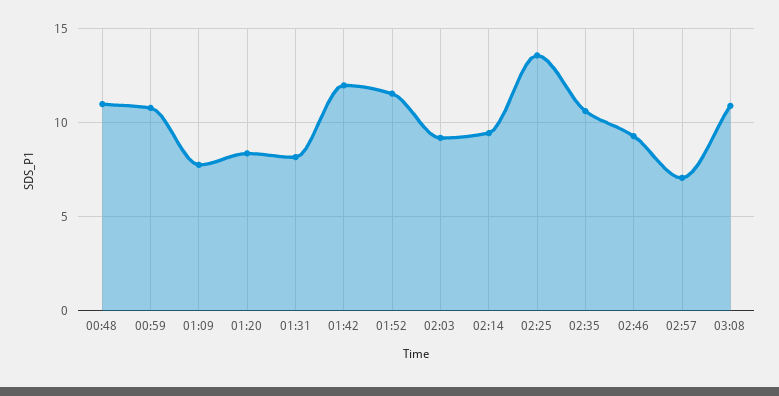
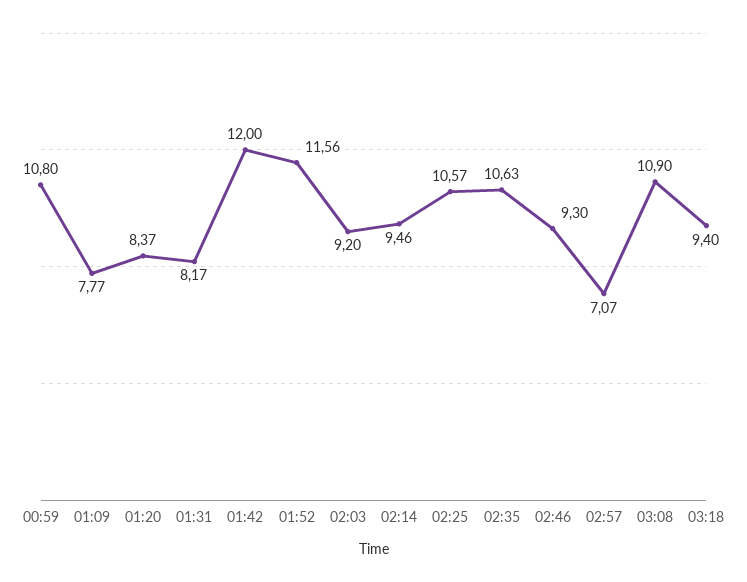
00:48: 11 -> none
02:25: 13.5 -> 10.57
03:18: none -> 9.4

